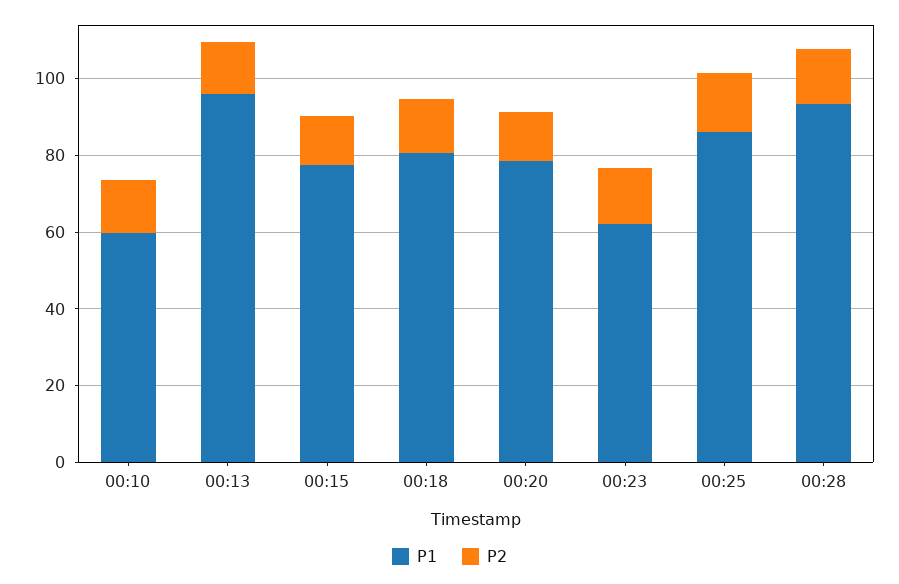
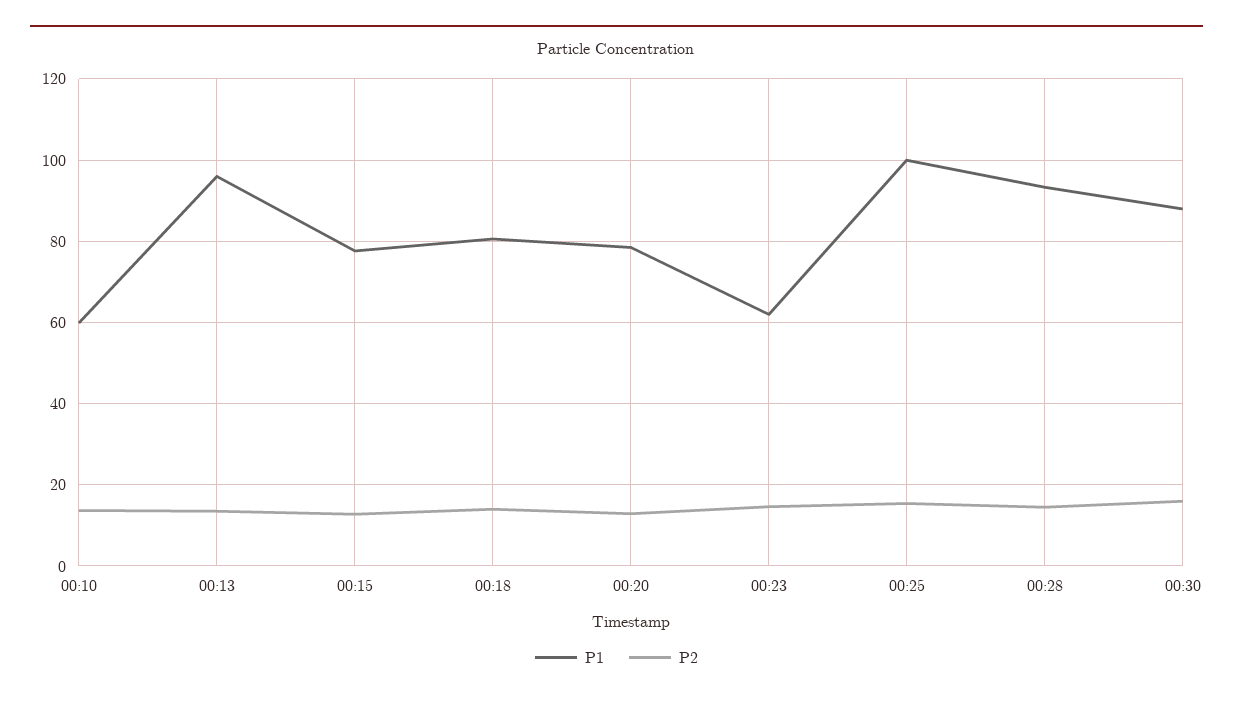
P1, 00:25: 85 -> 100
P1, 00:30: none -> 88
P2, 00:30: none -> 16

